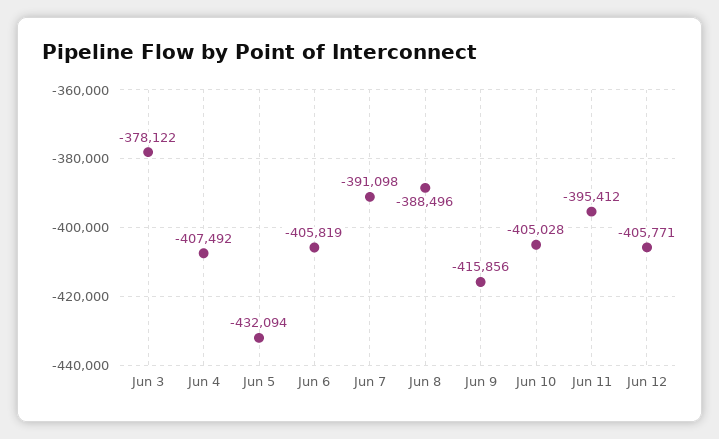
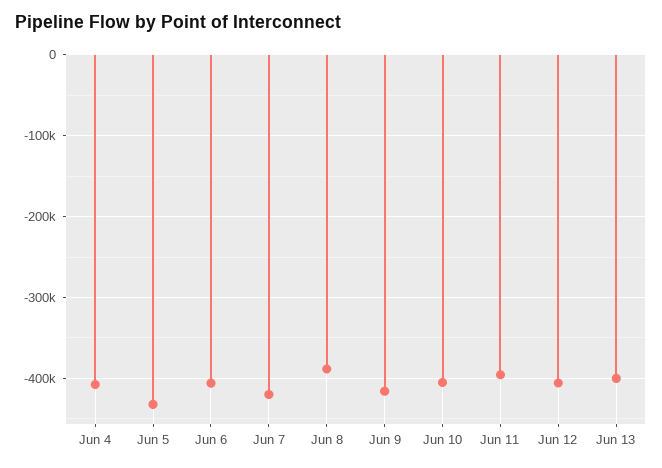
Jun 3: -378122 -> none
Jun 7: -391098 -> -420000
Jun 13: none -> -400000

